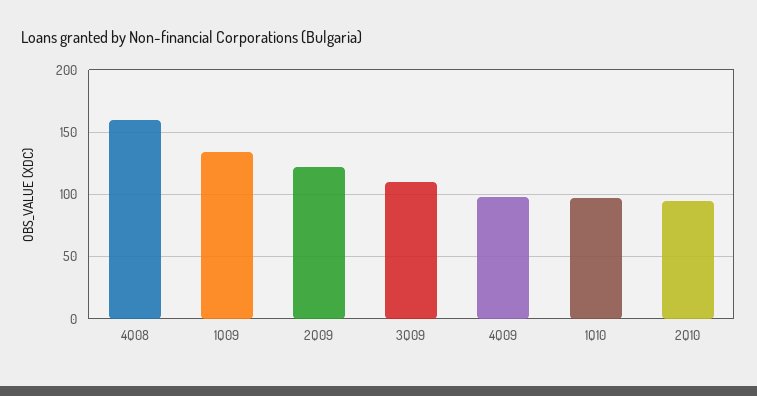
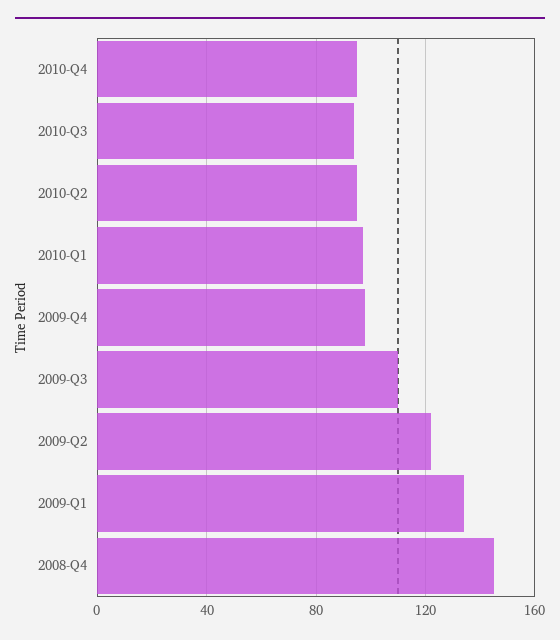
4Q08: 160 -> 145
2010-Q4: none -> 95
2010-Q3: none -> 95

